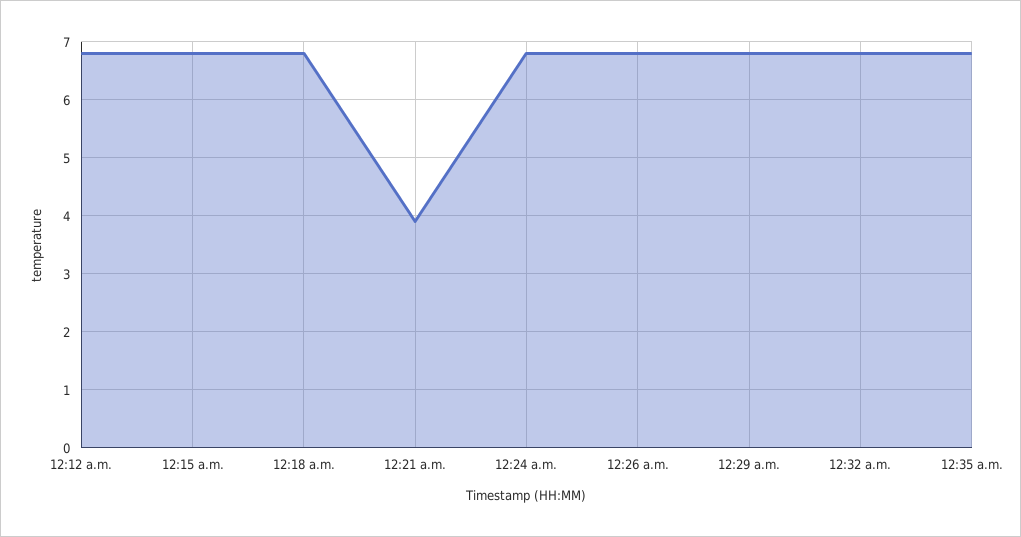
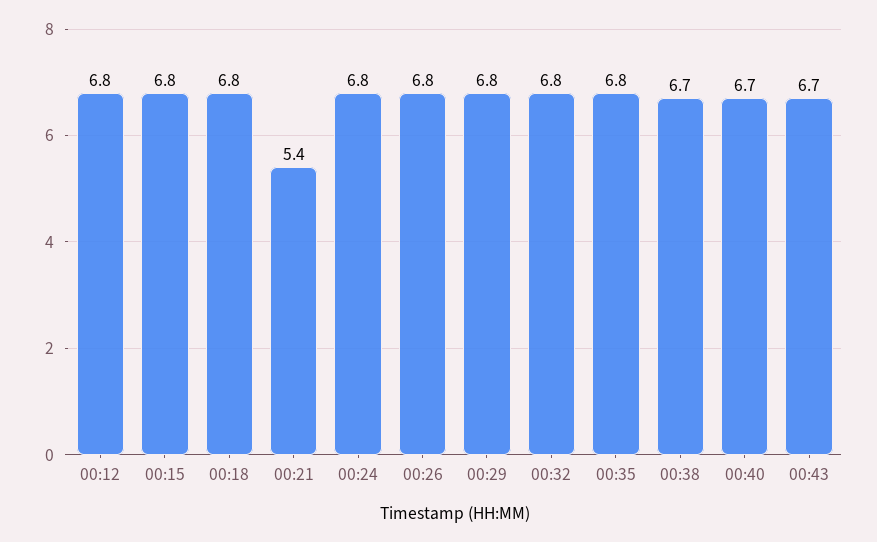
12:21 a.m.: 4 -> 5.4
00:38: none -> 6.7
00:40: none -> 6.7
00:43: none -> 6.7

